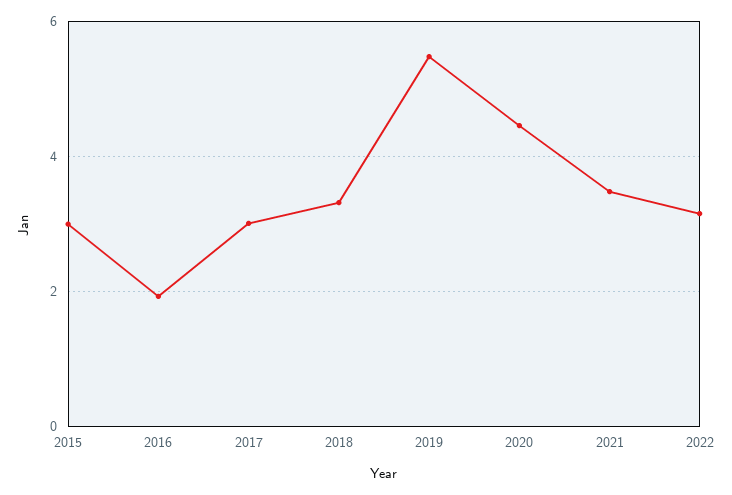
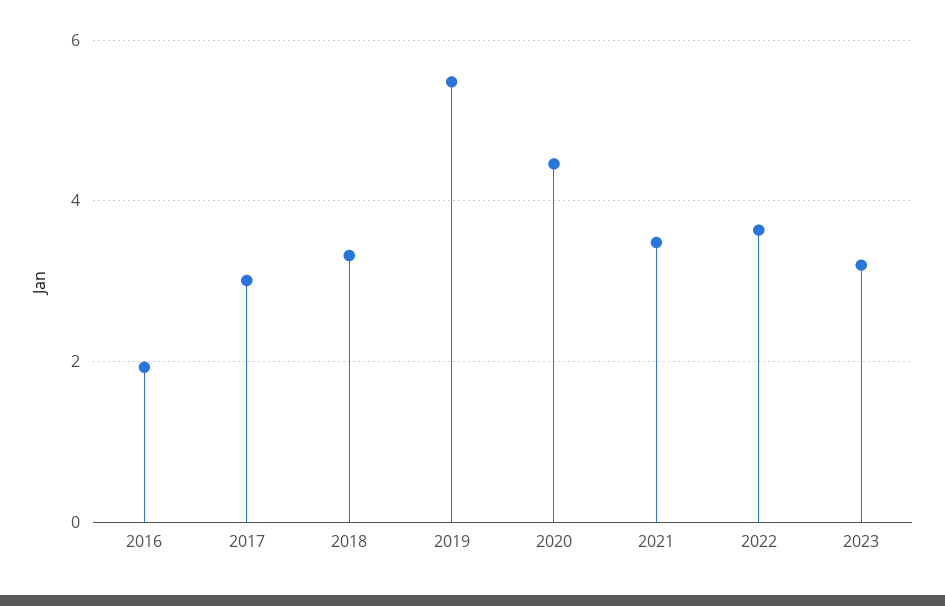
2015: 3 -> none
2022: 3.2 -> 3.6
2023: none -> 3.2

